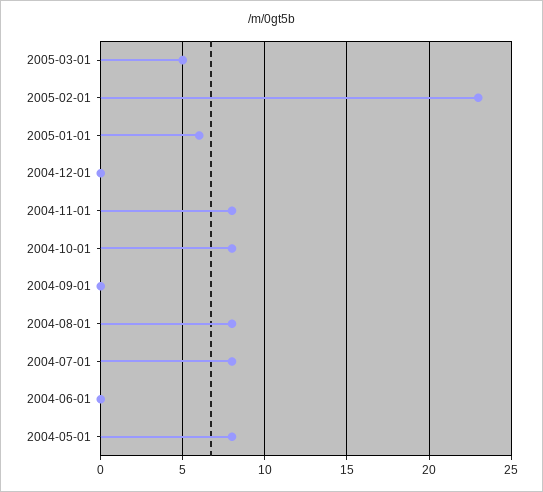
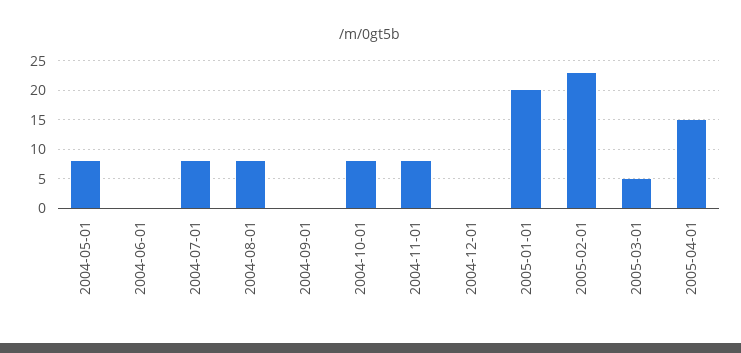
2005-01-01: 6 -> 20
2005-04-01: none -> 15

